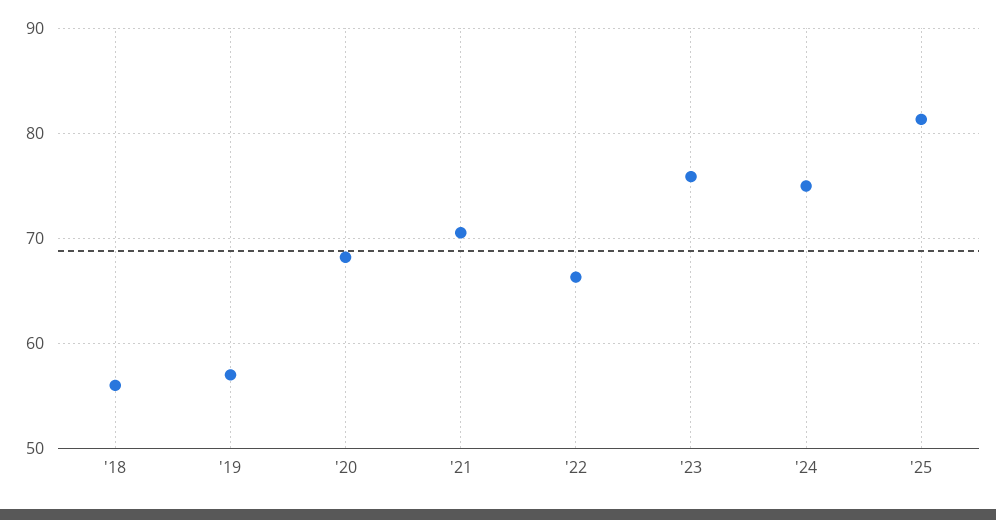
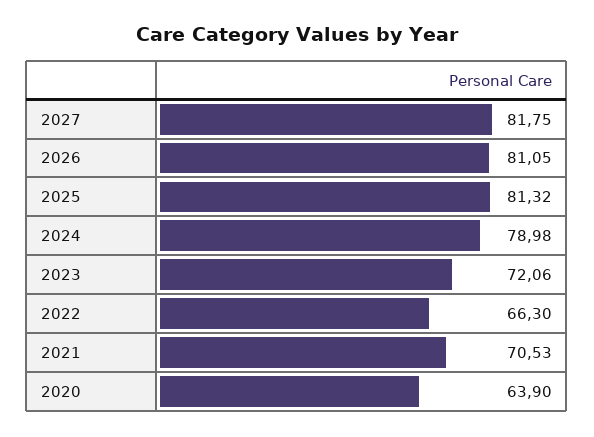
'18: 56 -> none
'19: 57 -> none
'20: 68 -> 63.9
'23: 76 -> 72.06
'24: 75 -> 78.98
2027: none -> 81.75
2026: none -> 81.05

